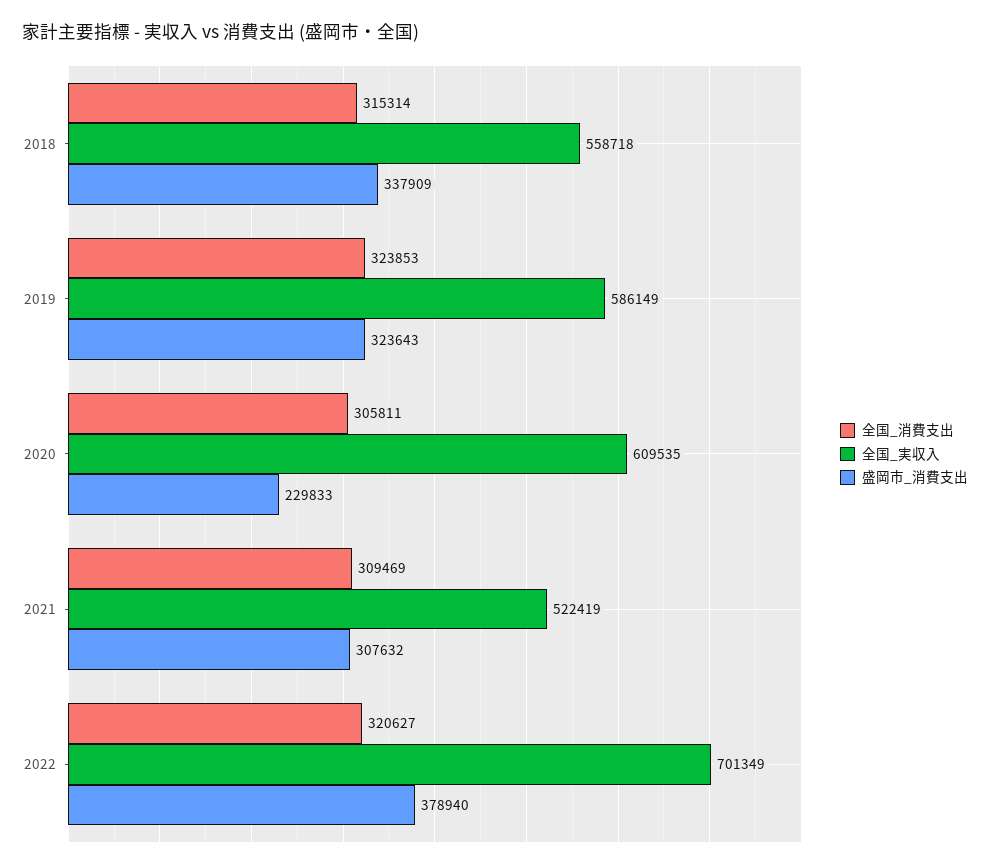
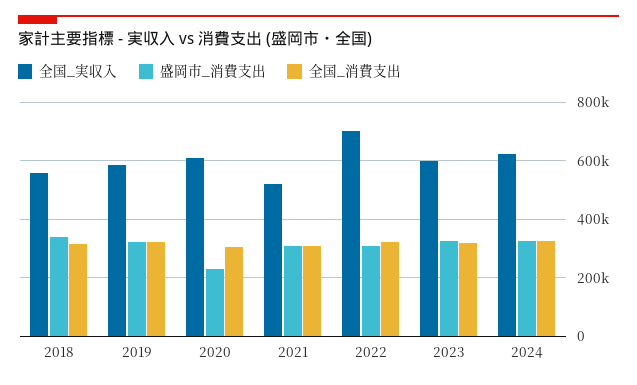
盛岡市_消費支出, 2022: 378940 -> 300000
全国_実収入, 2023: none -> 600000
盛岡市_消費支出, 2023: none -> 325000
全国_消費支出, 2023: none -> 325000
全国_実収入, 2024: none -> 625000
盛岡市_消費支出, 2024: none -> 325000
全国_消費支出, 2024: none -> 325000

